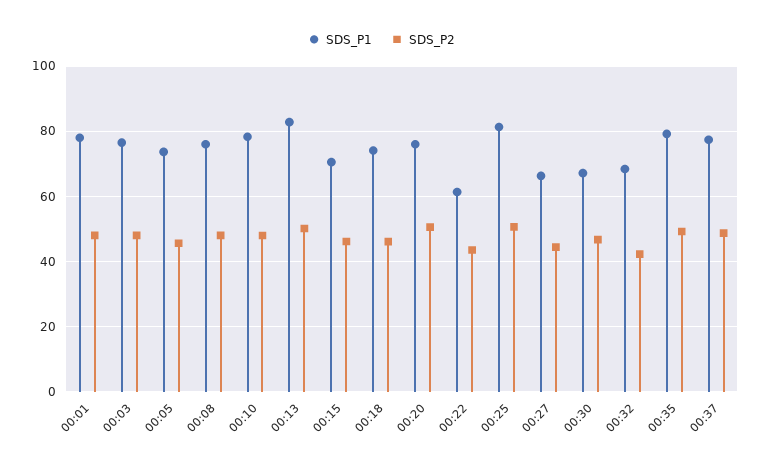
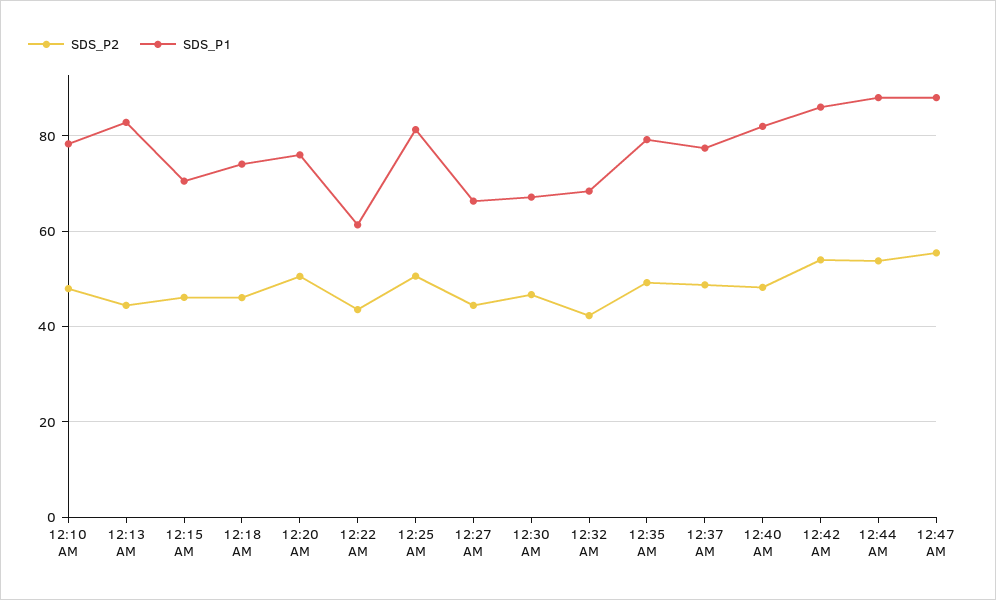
SDS_P1, 00:01: 78 -> none
SDS_P2, 00:01: 48 -> none
SDS_P1, 00:03: 76 -> none
SDS_P2, 00:03: 48 -> none
SDS_P1, 00:05: 74 -> none
SDS_P2, 00:05: 46 -> none
SDS_P1, 00:08: 76 -> none
SDS_P2, 00:08: 48 -> none
SDS_P2, 00:13: 50 -> 44
SDS_P2, 12:40 AM: none -> 48
SDS_P1, 12:40 AM: none -> 82
SDS_P2, 12:42 AM: none -> 54
SDS_P1, 12:42 AM: none -> 86
SDS_P2, 12:44 AM: none -> 54
SDS_P1, 12:44 AM: none -> 88
SDS_P2, 12:47 AM: none -> 56
SDS_P1, 12:47 AM: none -> 88

